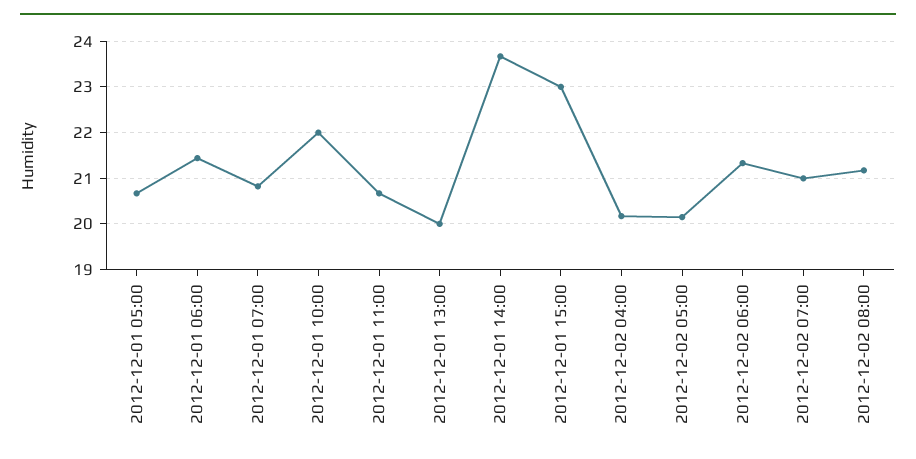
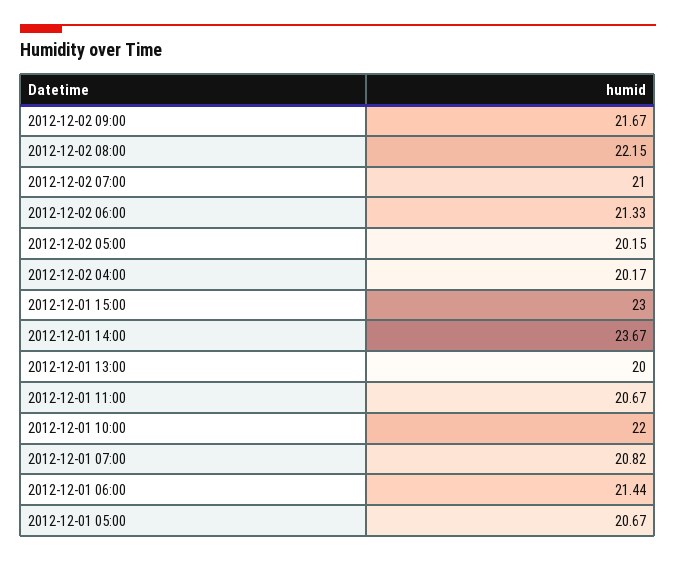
2012-12-02 08:00: 21.2 -> 22.15
2012-12-02 09:00: none -> 21.67

